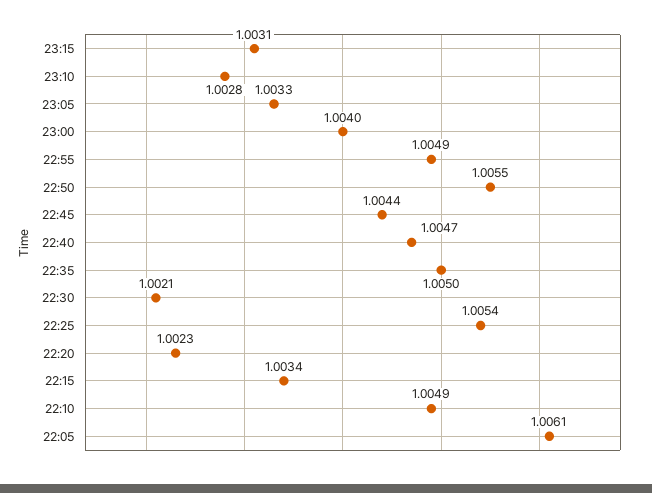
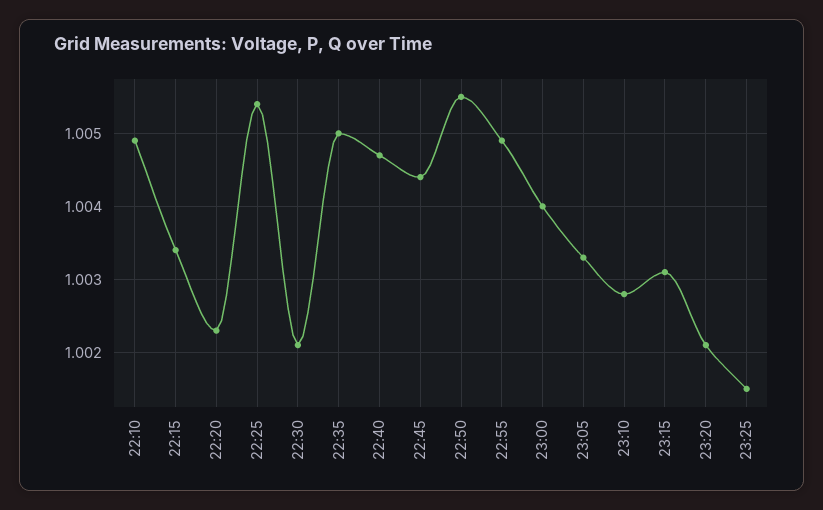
22:05: 1.0061 -> none
23:20: none -> 1.0021
23:25: none -> 1.0015

